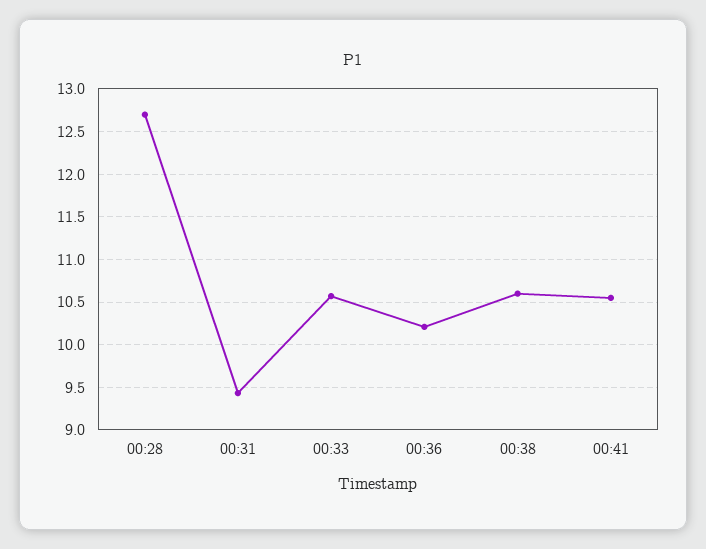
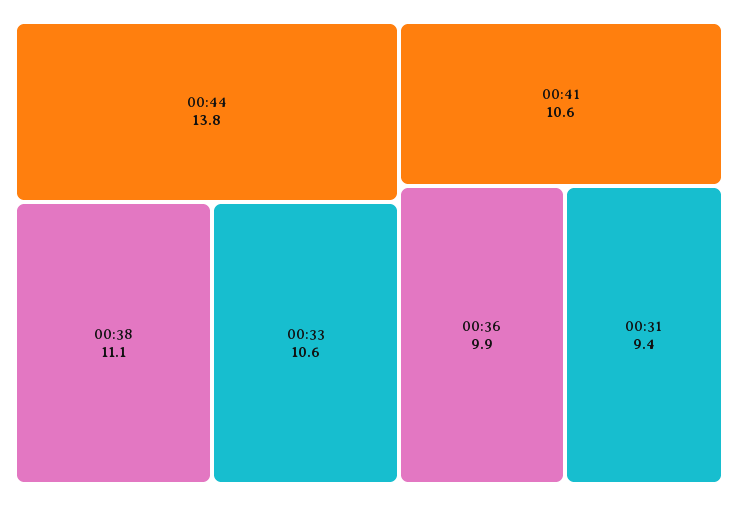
00:28: 12.7 -> none
00:36: 10.2 -> 9.9
00:38: 10.6 -> 11.1
00:44: none -> 13.8

